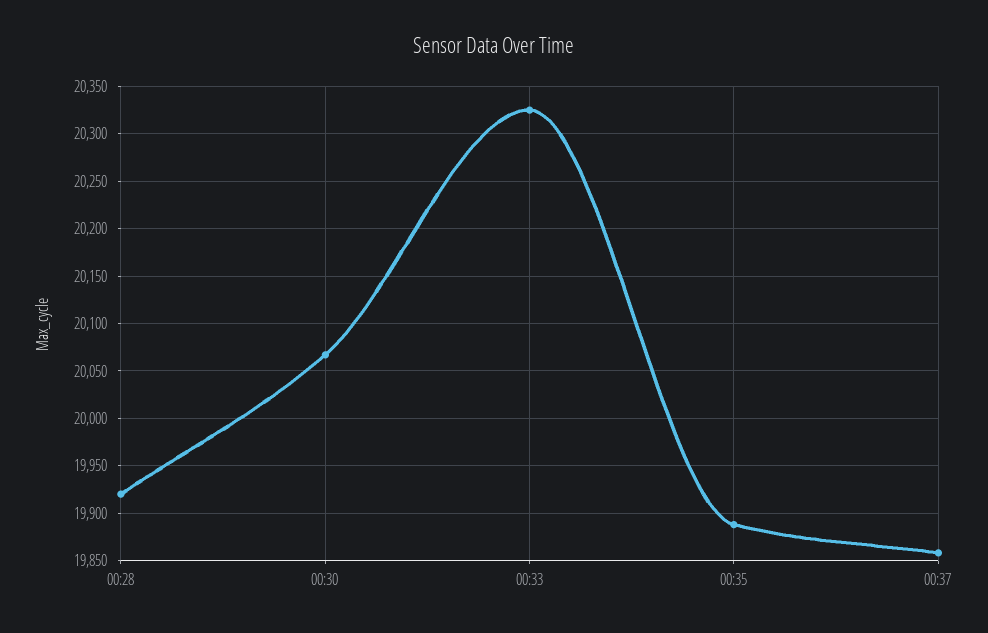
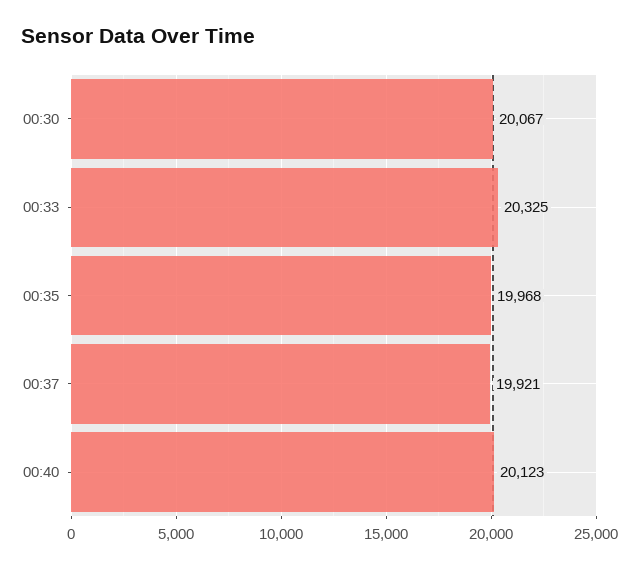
00:28: 19920 -> none
00:35: 19890 -> 19968
00:37: 19860 -> 19921
00:40: none -> 20123

